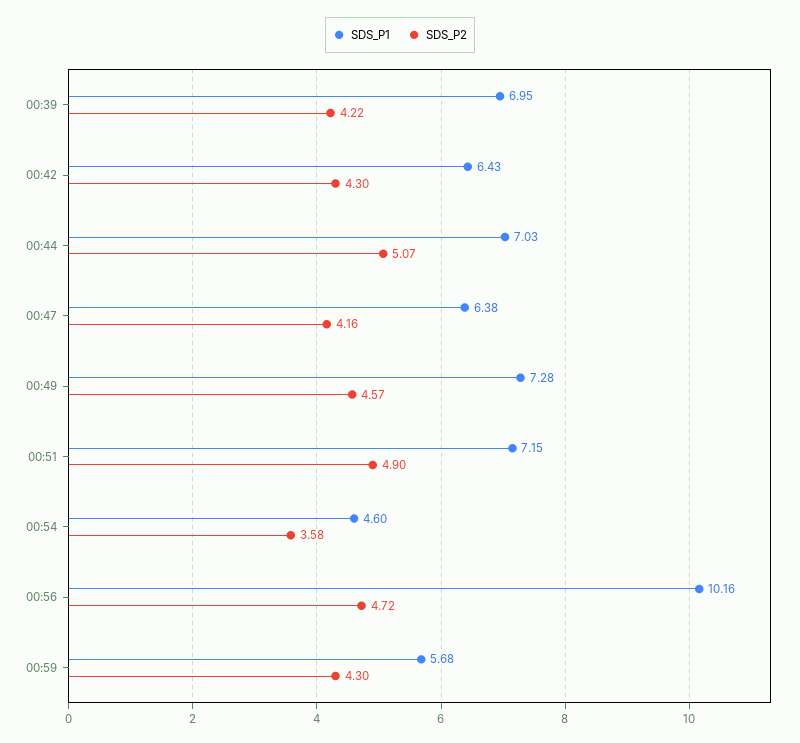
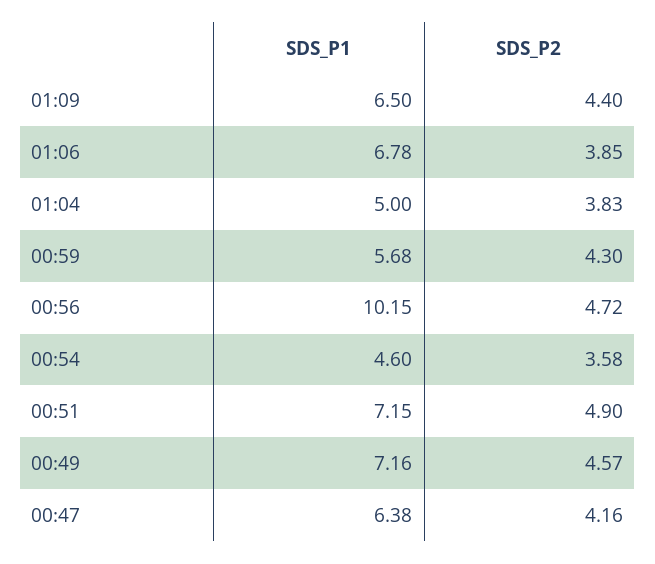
SDS_P1, 00:39: 6.95 -> none
SDS_P2, 00:39: 4.22 -> none
SDS_P1, 00:42: 6.43 -> none
SDS_P2, 00:42: 4.3 -> none
SDS_P1, 00:44: 7.03 -> none
SDS_P2, 00:44: 5.07 -> none
SDS_P1, 00:49: 7.28 -> 7.16
SDS_P1, 00:56: 10.16 -> 10.15
SDS_P1, 01:09: none -> 6.5
SDS_P2, 01:09: none -> 4.4
SDS_P1, 01:06: none -> 6.78
SDS_P2, 01:06: none -> 3.85
SDS_P1, 01:04: none -> 5
SDS_P2, 01:04: none -> 3.83

